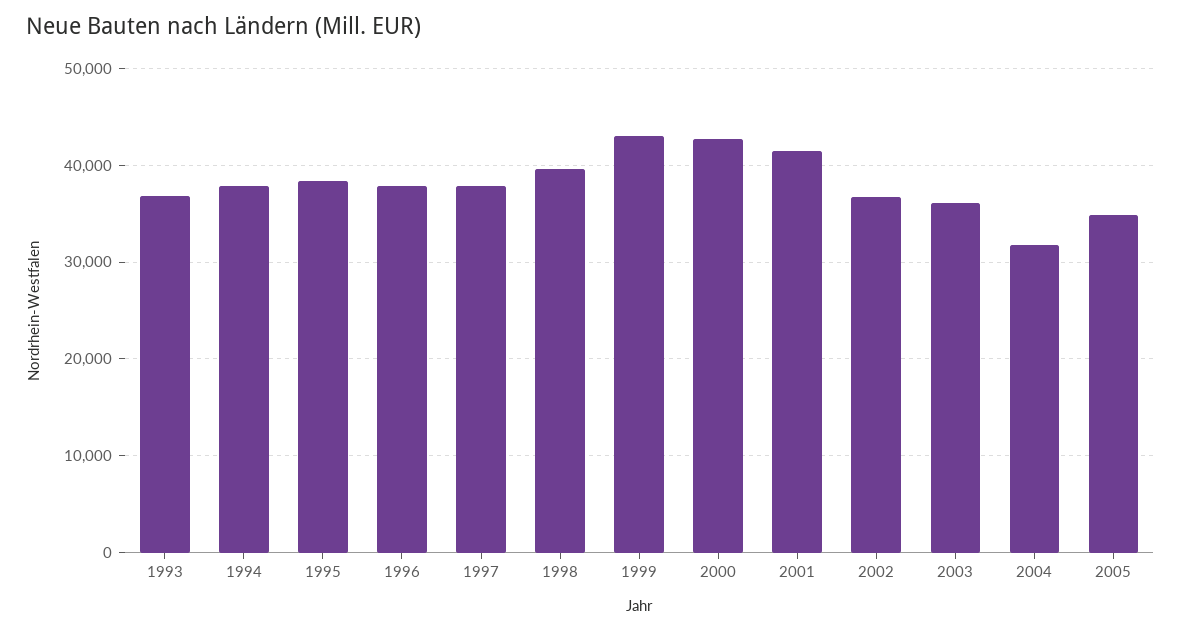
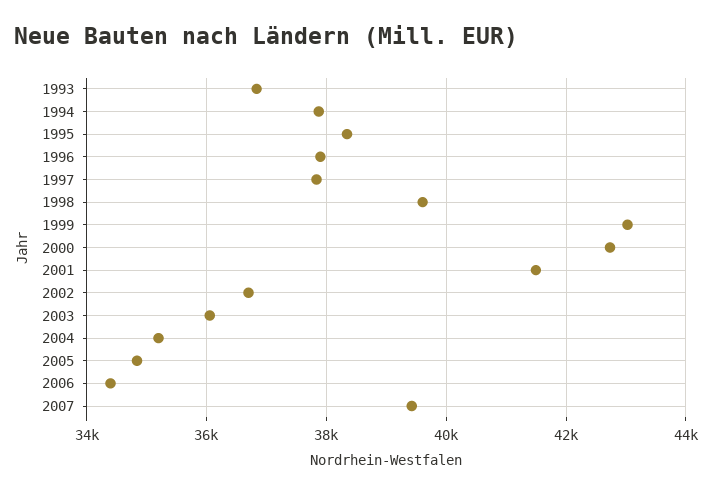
2004: 32000 -> 35200
2006: none -> 34400
2007: none -> 39400

